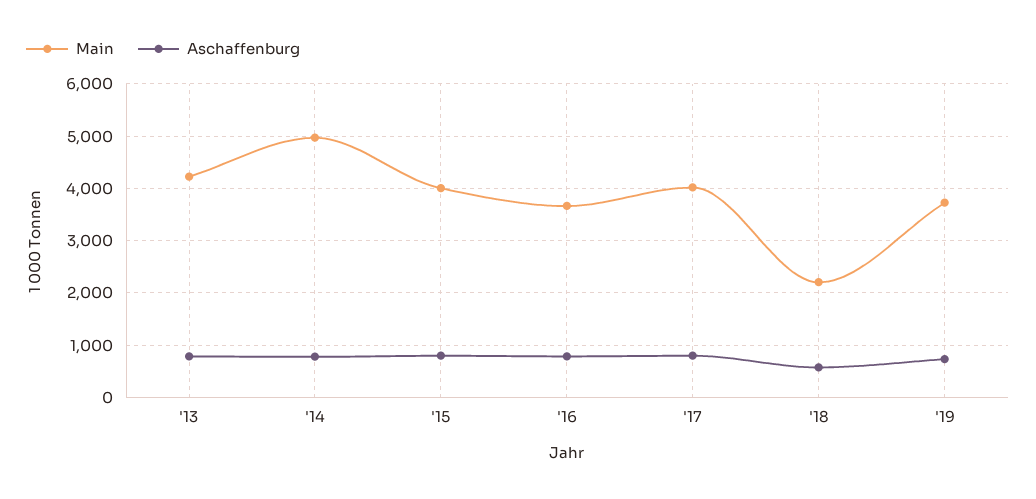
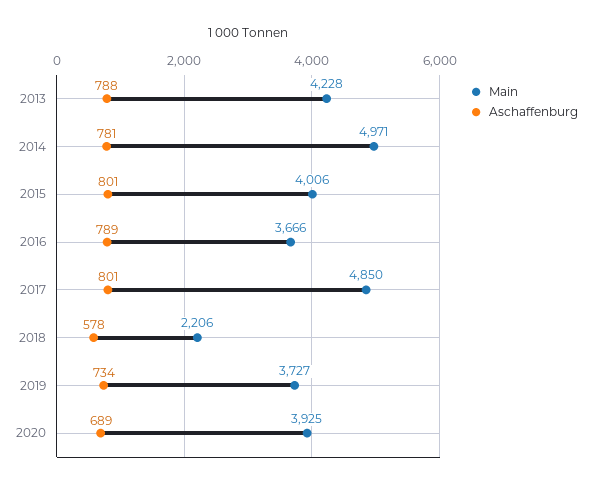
Main, '17: 4000 -> 4850
Main, 2020: none -> 3925
Aschaffenburg, 2020: none -> 689

